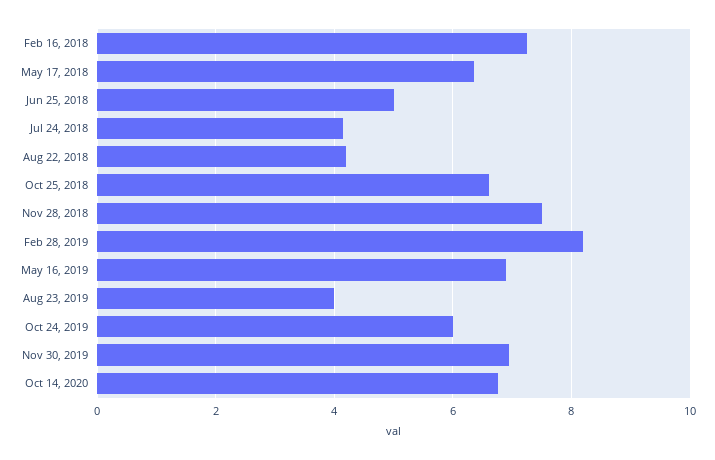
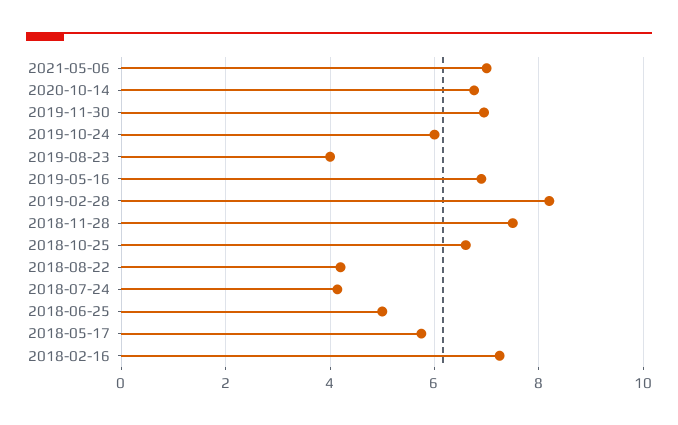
May 17, 2018: 6.4 -> 5.8
2021-05-06: none -> 7

